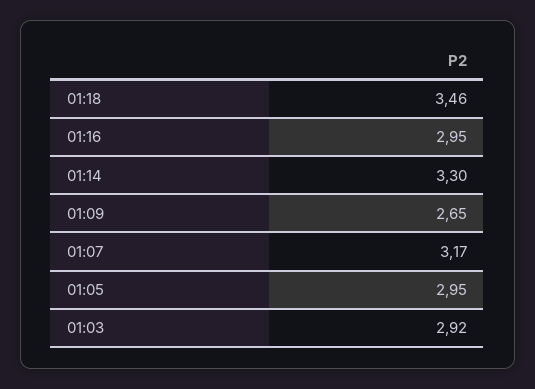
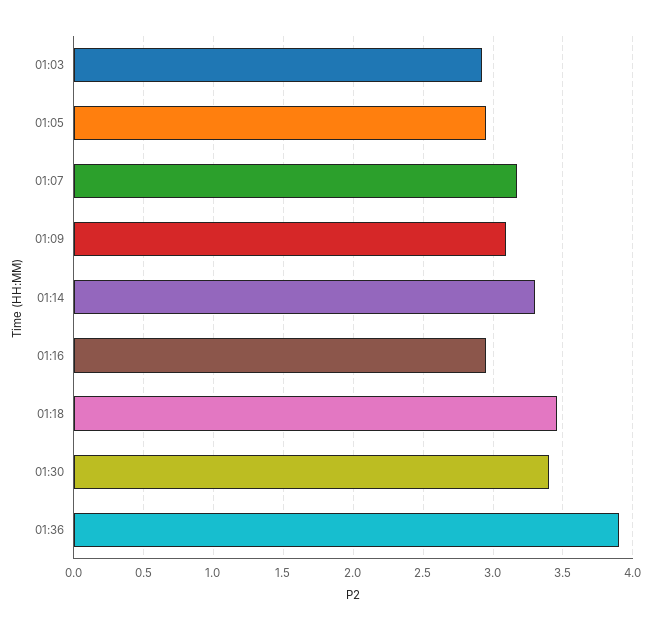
01:09: 2.65 -> 3.1
01:30: none -> 3.4
01:36: none -> 3.9

